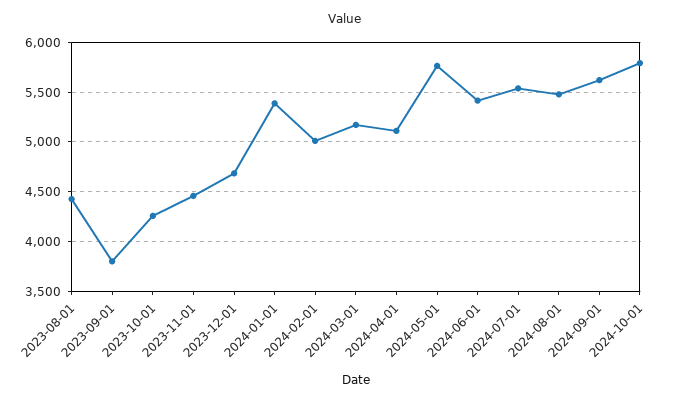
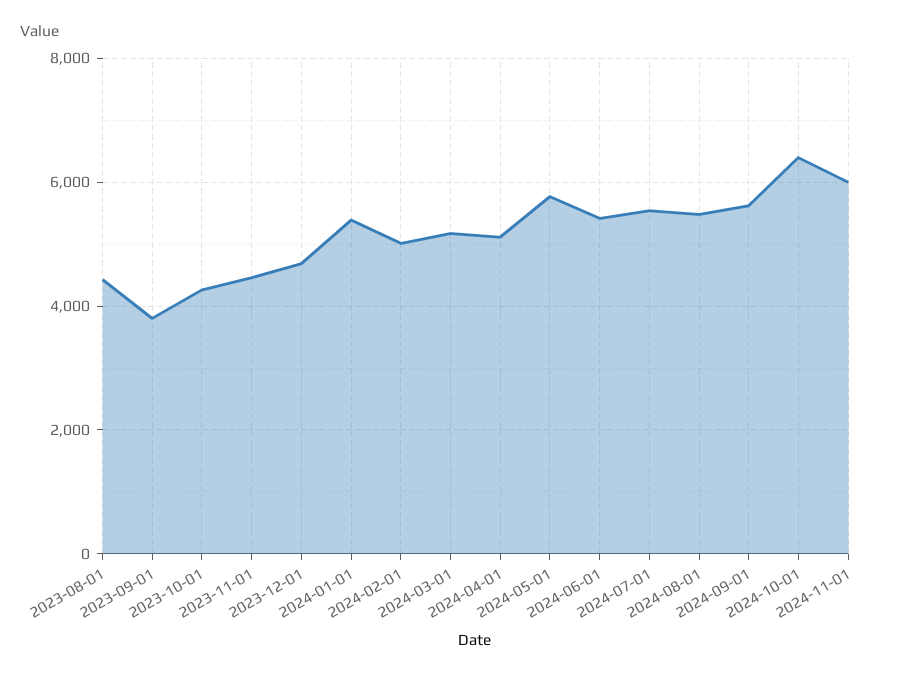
2024-10-01: 5800 -> 6400
2024-11-01: none -> 6000

